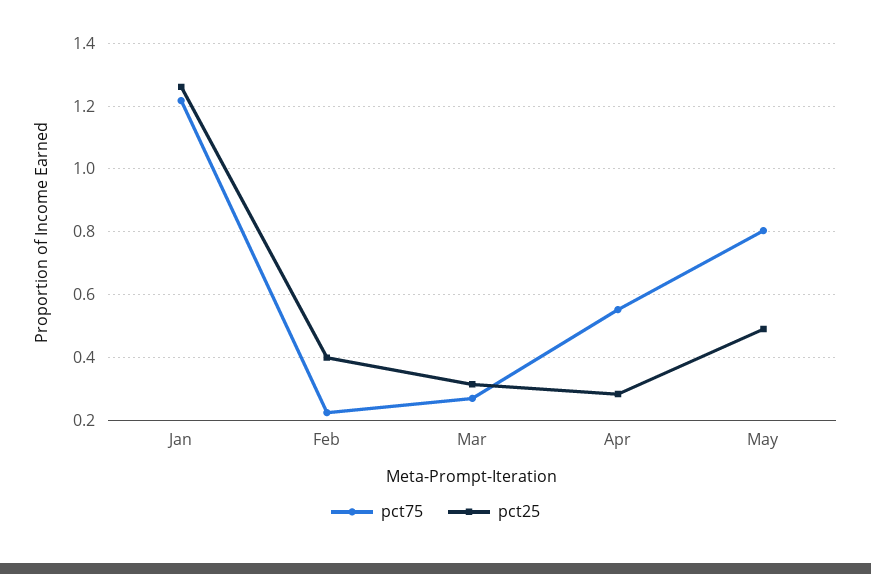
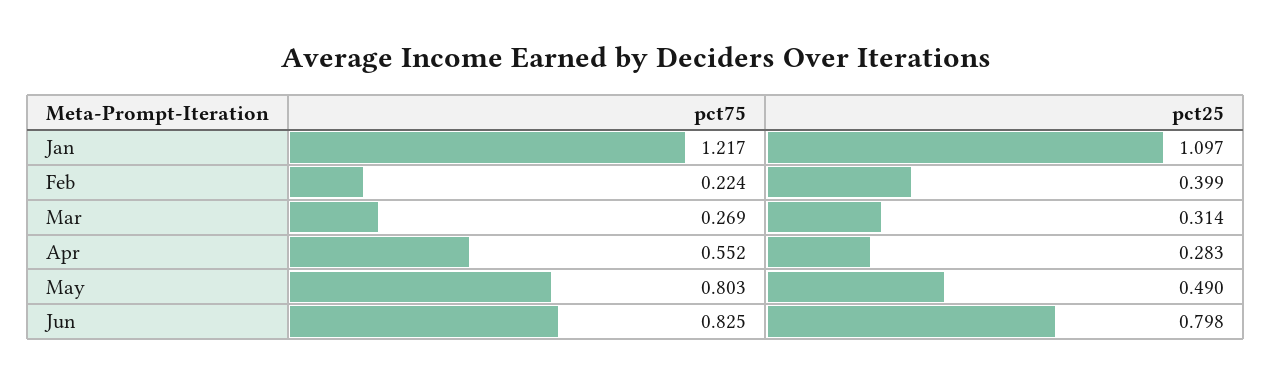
pct25, Jan: 1.26 -> 1.097
pct75, Jun: none -> 0.825
pct25, Jun: none -> 0.798

